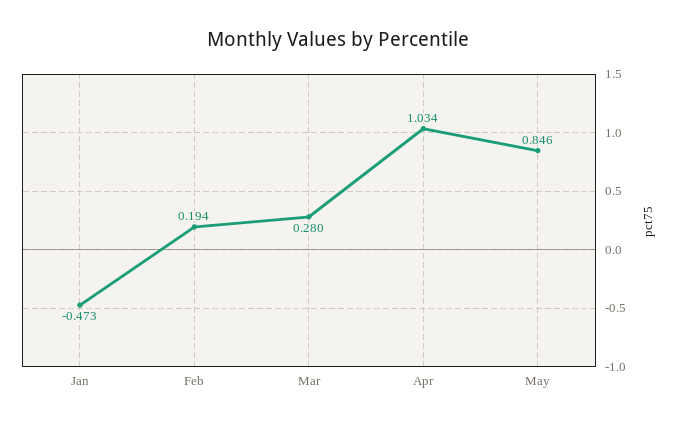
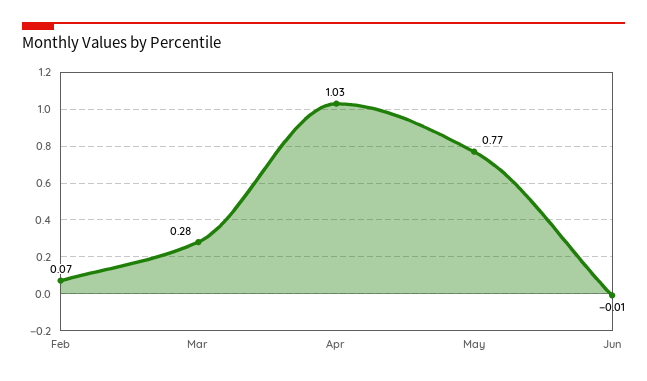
Jan: -0.473 -> none
Feb: 0.194 -> 0.07
May: 0.846 -> 0.77
Jun: none -> -0.01

